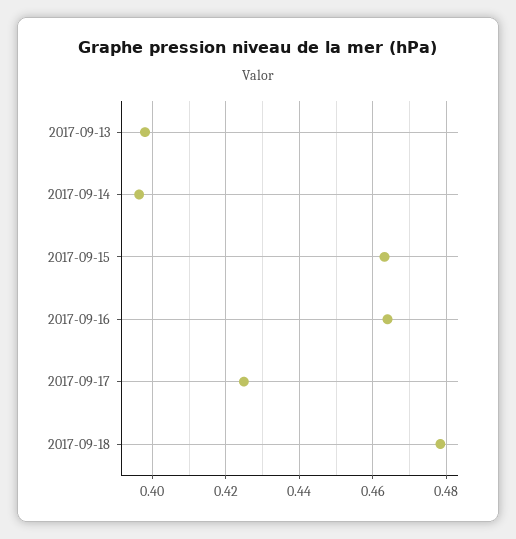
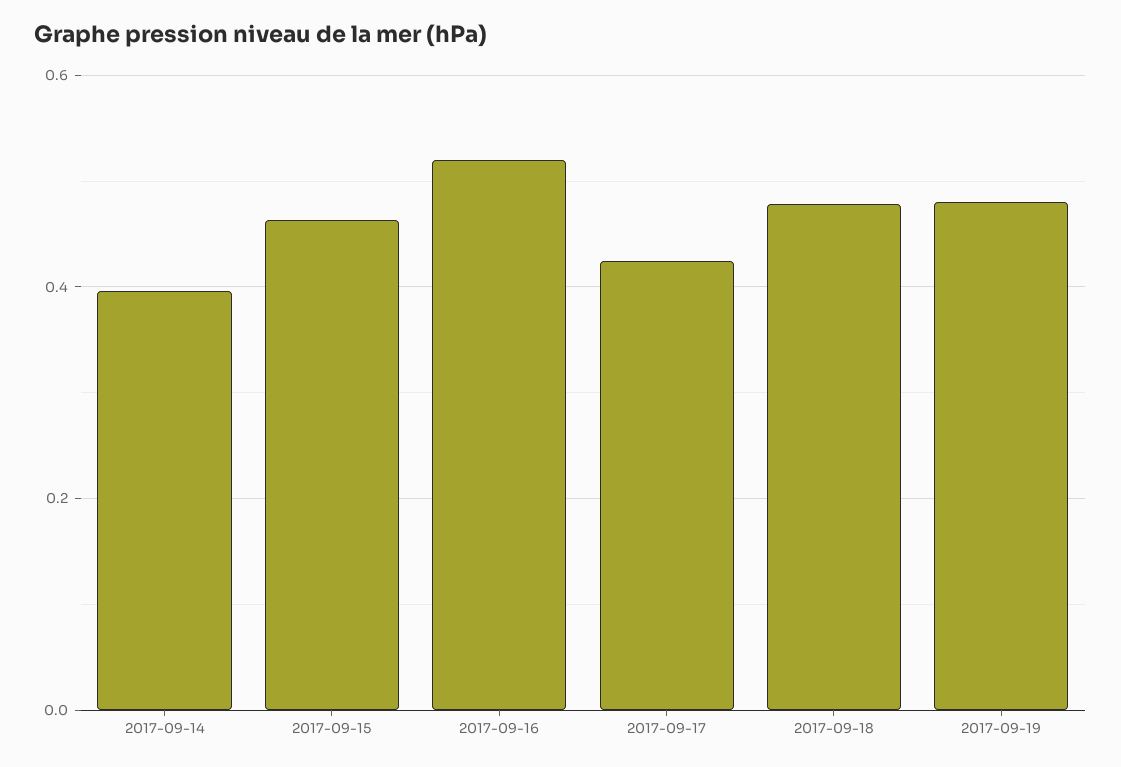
2017-09-13: 0.398 -> none
2017-09-16: 0.464 -> 0.52
2017-09-19: none -> 0.48

